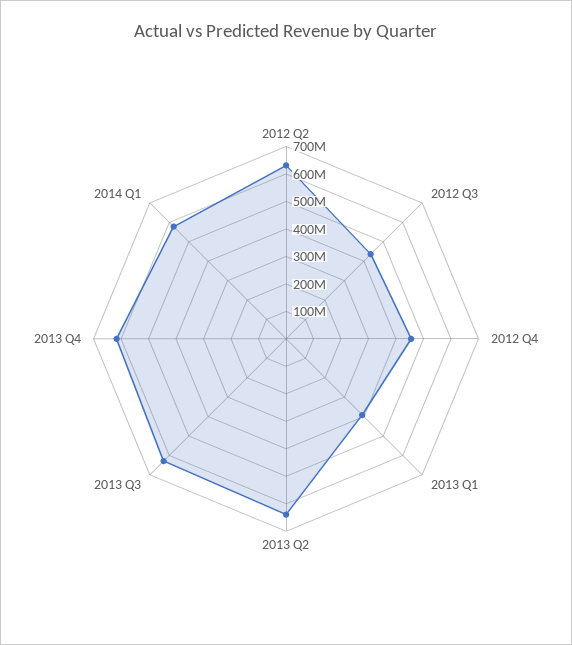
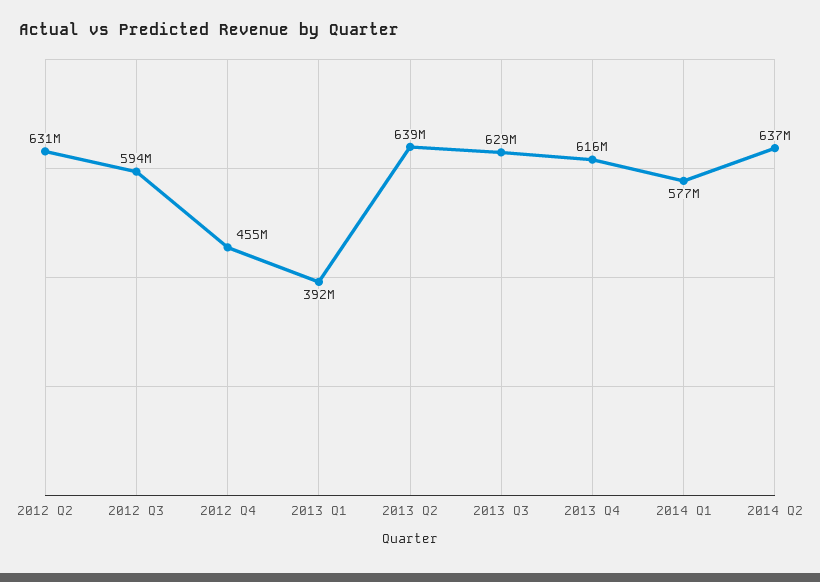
2012 Q3: 450000000 -> 594000000
2014 Q2: none -> 637000000

